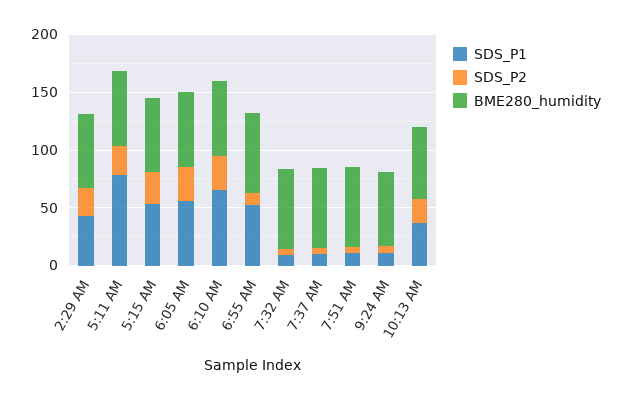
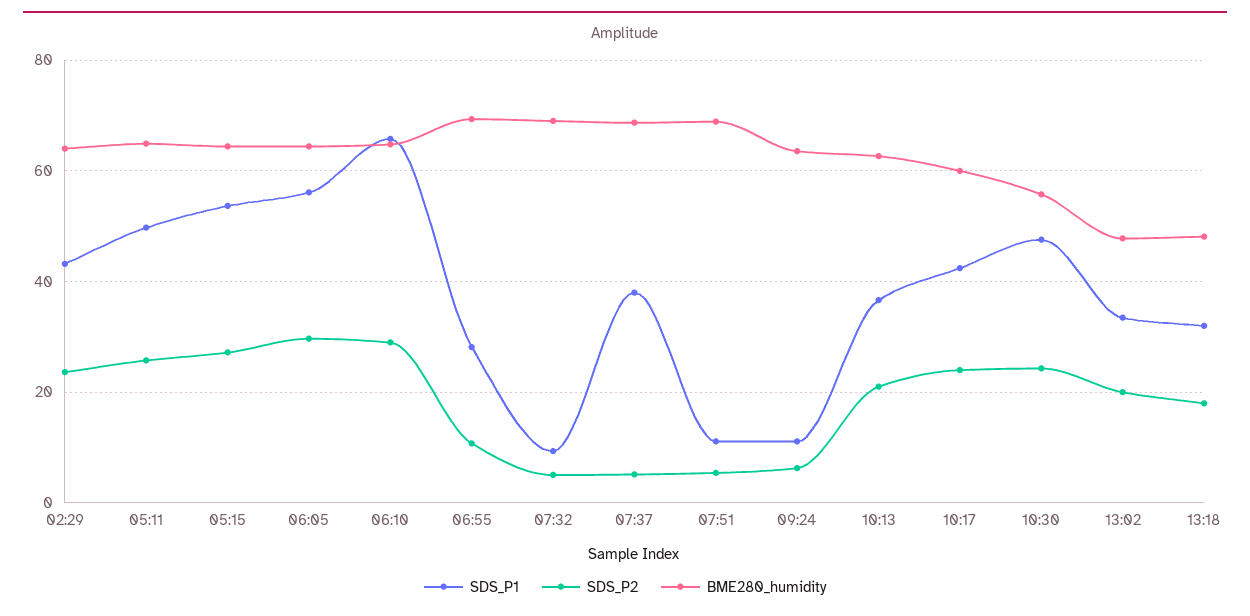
SDS_P1, 5:11 AM: 80 -> 50
SDS_P1, 6:55 AM: 50 -> 28
SDS_P1, 7:37 AM: 10 -> 38
SDS_P1, 10:17: none -> 42
SDS_P2, 10:17: none -> 24
BME280_humidity, 10:17: none -> 60
SDS_P1, 10:30: none -> 48
SDS_P2, 10:30: none -> 24
BME280_humidity, 10:30: none -> 56
SDS_P1, 13:02: none -> 34
SDS_P2, 13:02: none -> 20
BME280_humidity, 13:02: none -> 48
SDS_P1, 13:18: none -> 32
SDS_P2, 13:18: none -> 18
BME280_humidity, 13:18: none -> 48

